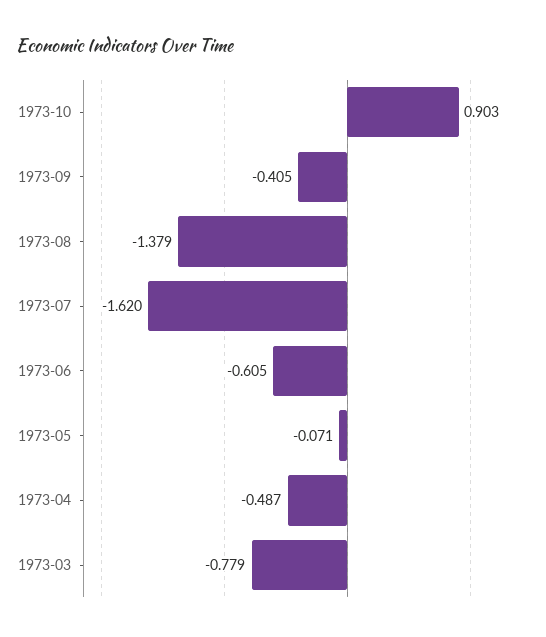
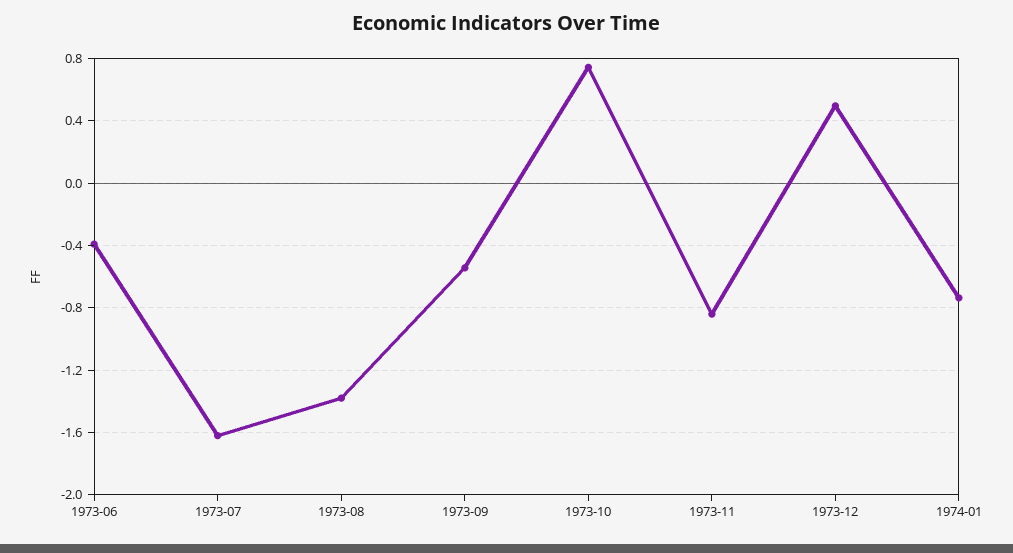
1973-10: 0.903 -> 0.75
1973-09: -0.405 -> -0.55
1973-06: -0.605 -> -0.4
1973-05: -0.071 -> none
1973-04: -0.487 -> none
1973-03: -0.779 -> none
1973-11: none -> -0.85
1973-12: none -> 0.5
1974-01: none -> -0.75

